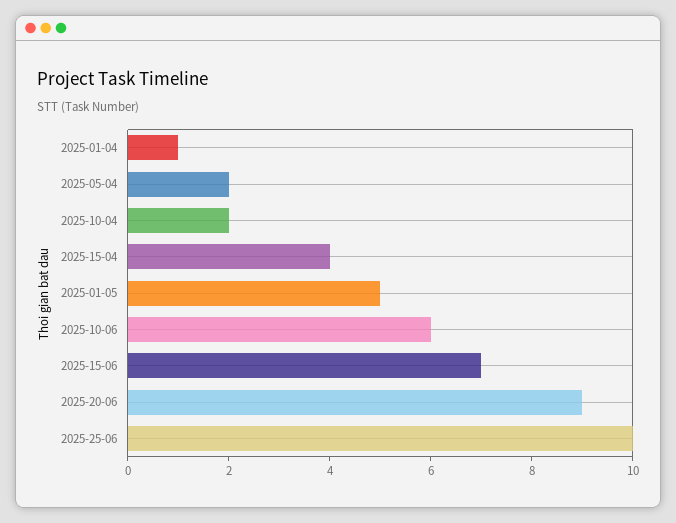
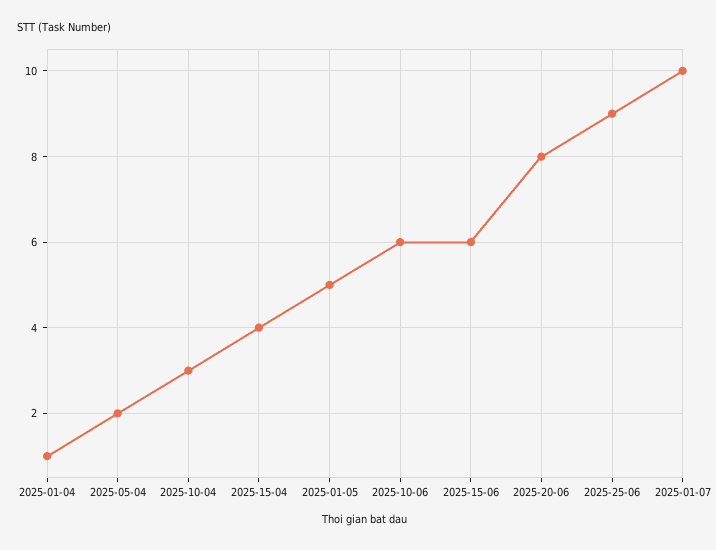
2025-10-04: 2 -> 3
2025-15-06: 7 -> 6
2025-20-06: 9 -> 8
2025-25-06: 10 -> 9
2025-01-07: none -> 10

